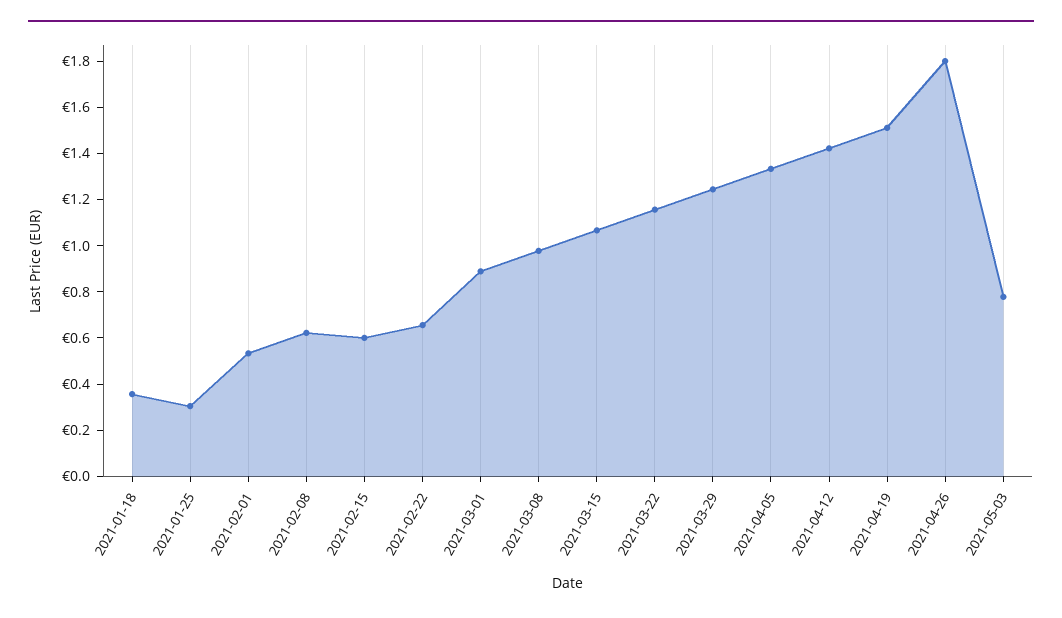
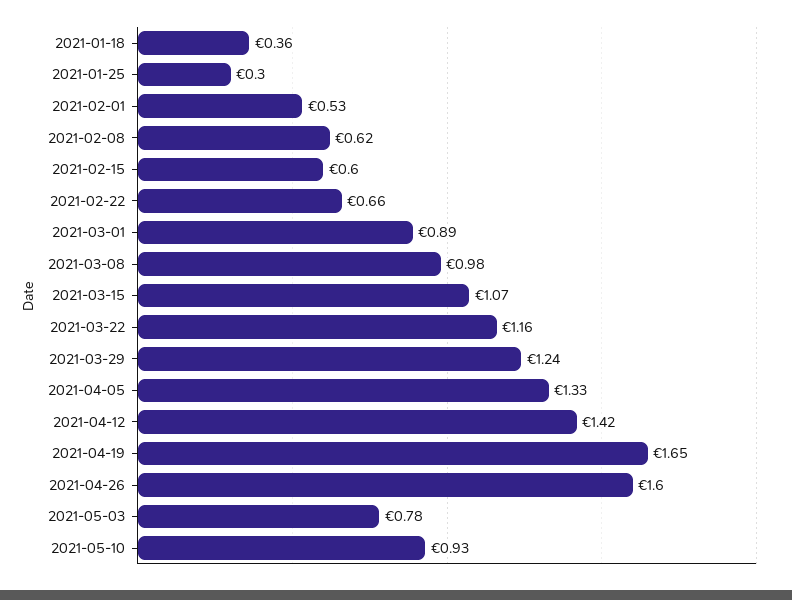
2021-04-19: 1.5 -> 1.65
2021-04-26: 1.8 -> 1.6
2021-05-10: none -> 0.93

